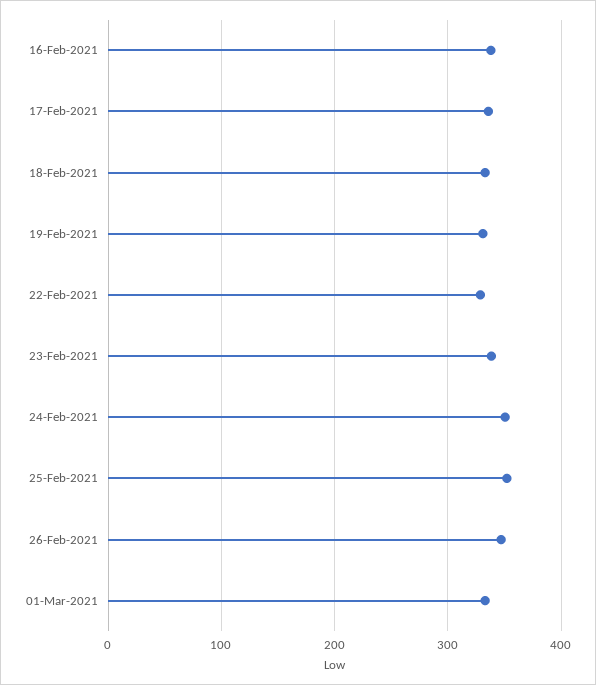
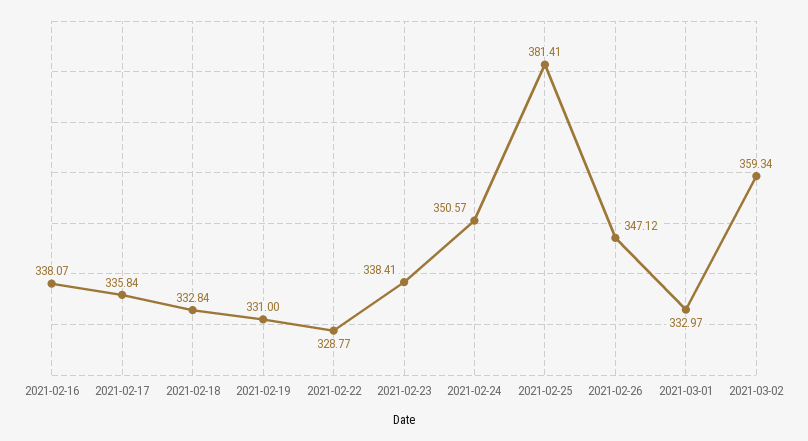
25-Feb-2021: 350 -> 381.41
2021-03-02: none -> 359.34

